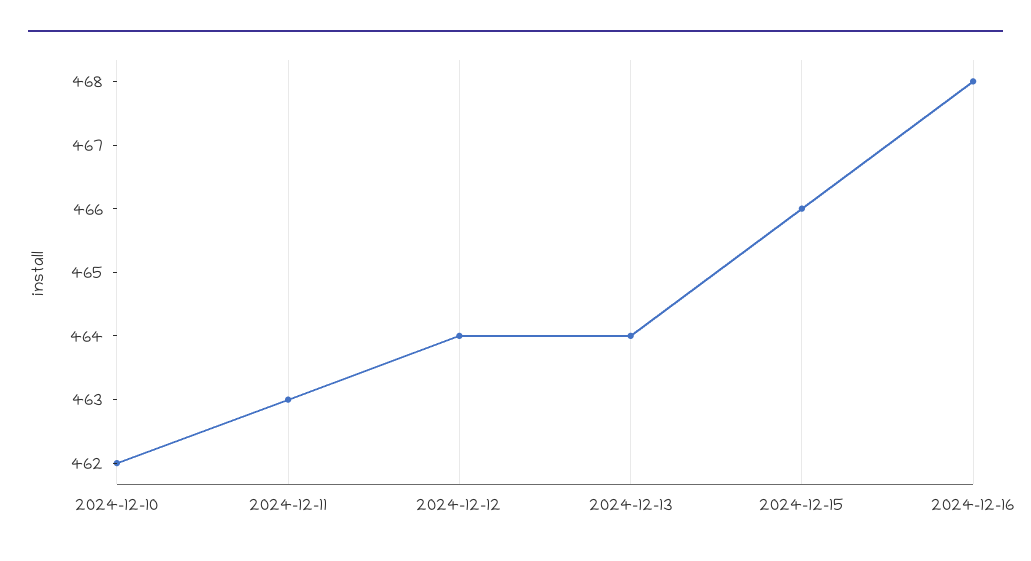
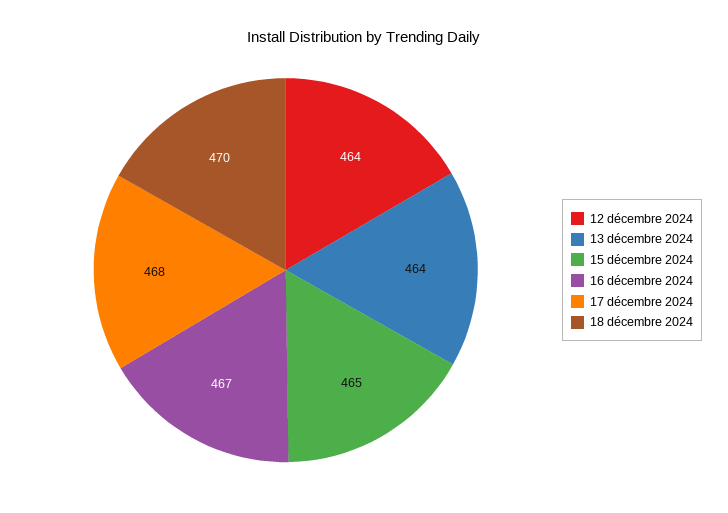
2024-12-10: 462 -> none
2024-12-11: 463 -> none
2024-12-15: 466 -> 465
2024-12-16: 468 -> 467
17 décembre 2024: none -> 468
18 décembre 2024: none -> 470

